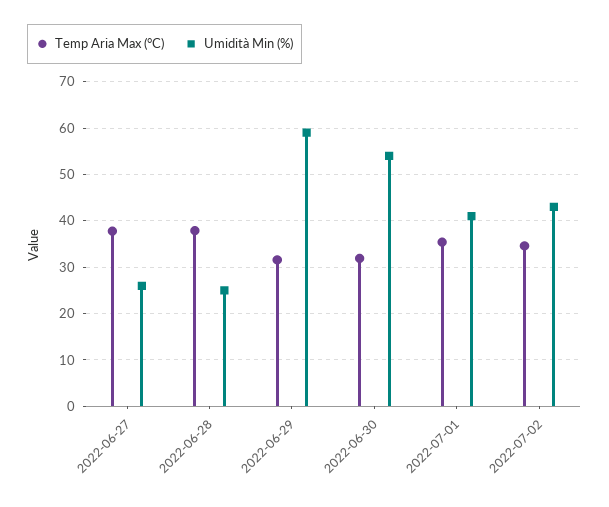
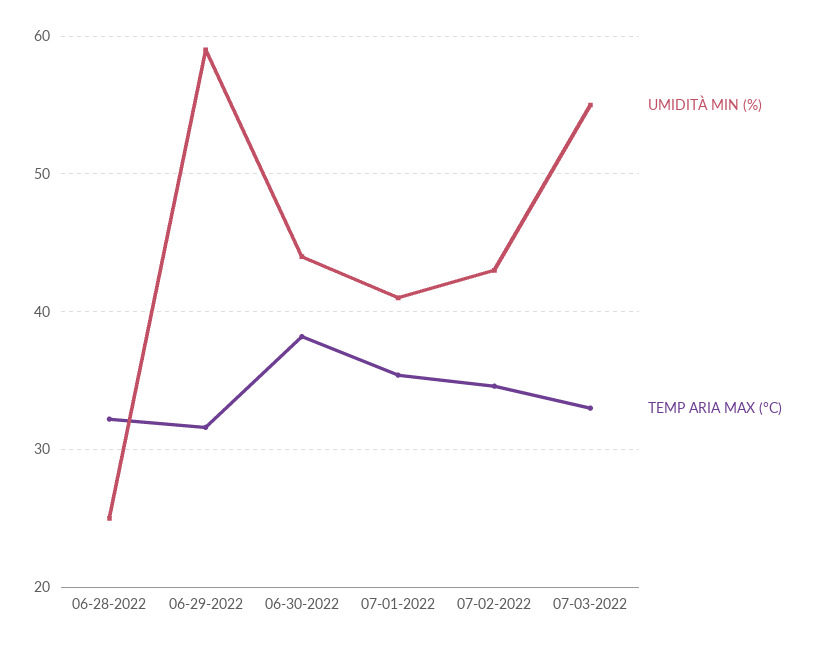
Temp Aria Max (°C), 2022-06-27: 38 -> none
Umidità Min (%), 2022-06-27: 26 -> none
Temp Aria Max (°C), 2022-06-28: 38 -> 32
Temp Aria Max (°C), 2022-06-30: 32 -> 38
Umidità Min (%), 2022-06-30: 54 -> 44
Umidità Min (%), 07-03-2022: none -> 55
Temp Aria Max (°C), 07-03-2022: none -> 33

